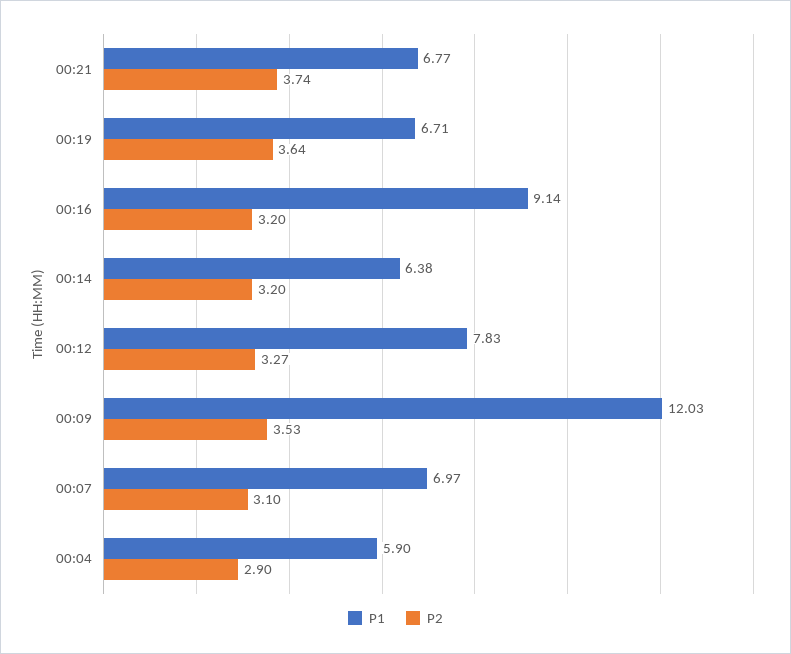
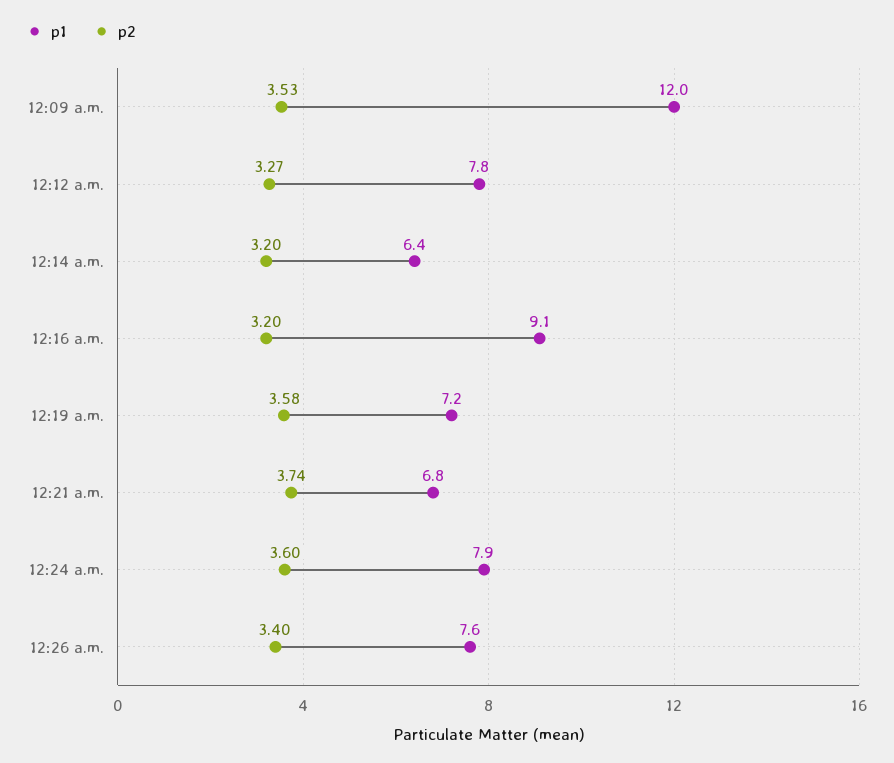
P1, 00:19: 6.71 -> 7.2
P2, 00:19: 3.64 -> 3.58
P1, 00:07: 6.97 -> none
P2, 00:07: 3.1 -> none
P1, 00:04: 5.9 -> none
P2, 00:04: 2.9 -> none
P1, 12:24 a.m.: none -> 7.9
P2, 12:24 a.m.: none -> 3.6
P1, 12:26 a.m.: none -> 7.6
P2, 12:26 a.m.: none -> 3.4

